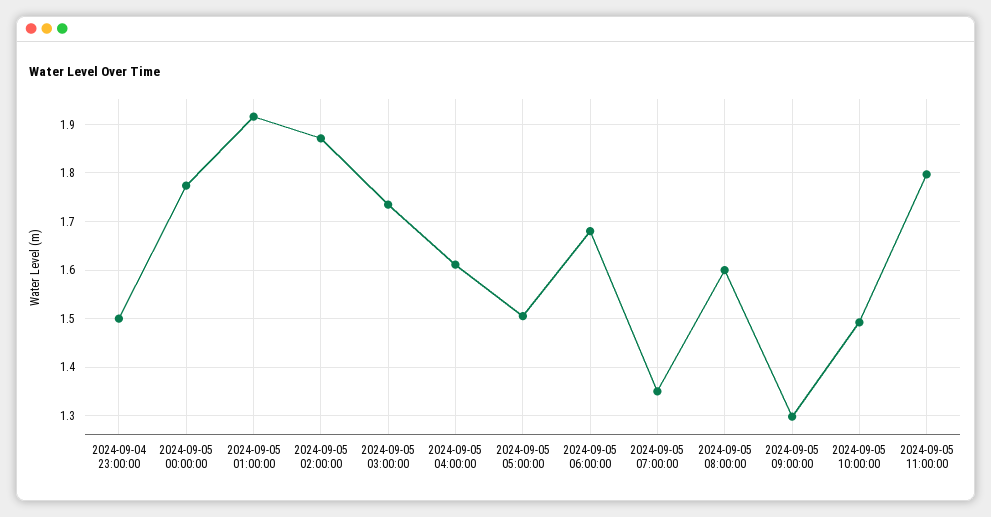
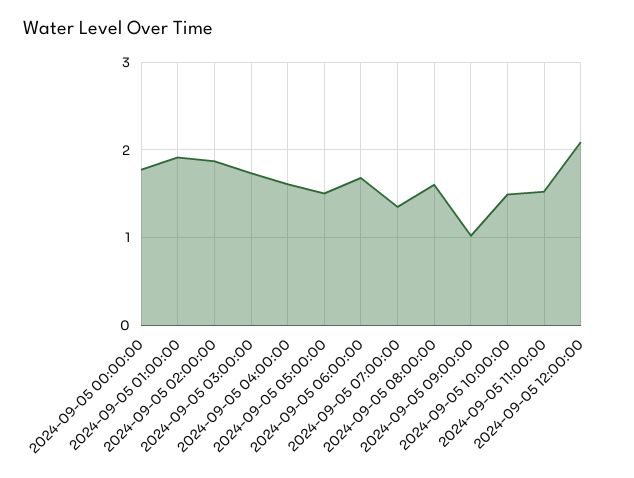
2024-09-04 23:00:00: 1.5 -> none
2024-09-05 09:00:00: 1.3 -> 1
2024-09-05 11:00:00: 1.8 -> 1.5
2024-09-05 12:00:00: none -> 2.1

